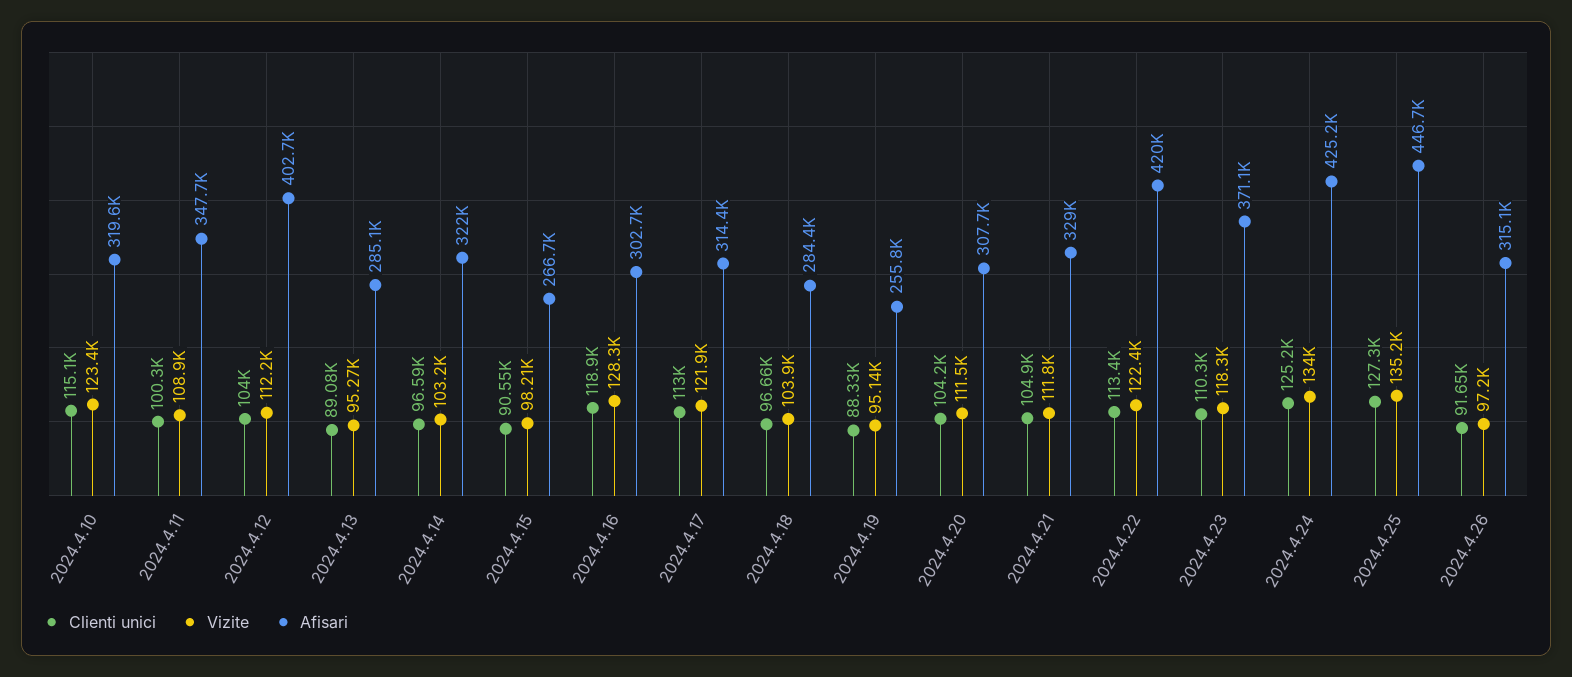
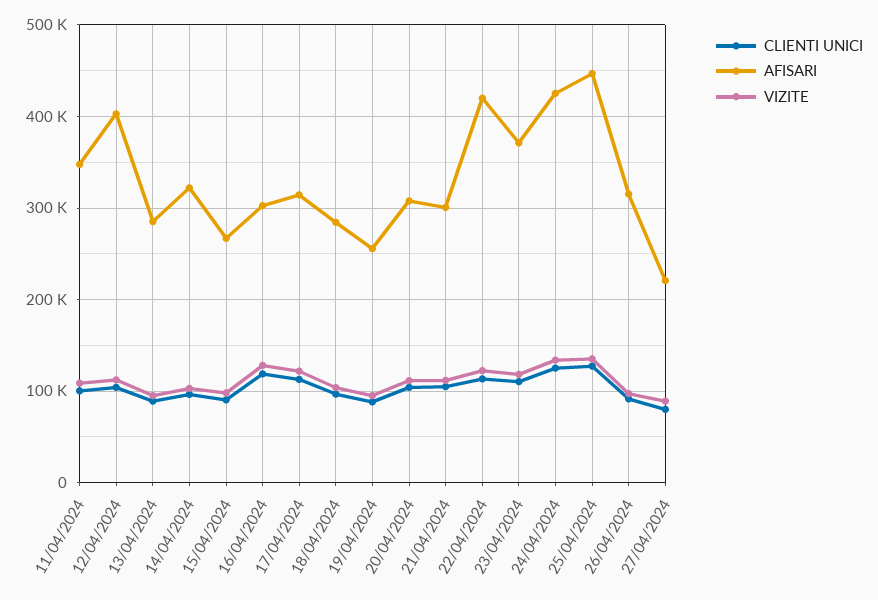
Clienti unici, 2024.4.10: 115100 -> none
Vizite, 2024.4.10: 123400 -> none
Afisari, 2024.4.10: 319600 -> none
Afisari, 2024.4.21: 329000 -> 300000
Clienti unici, 27/04/2024: none -> 80000
Afisari, 27/04/2024: none -> 220000
Vizite, 27/04/2024: none -> 90000

